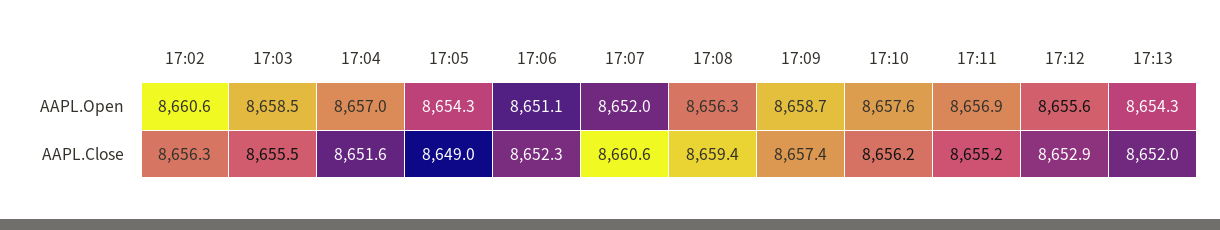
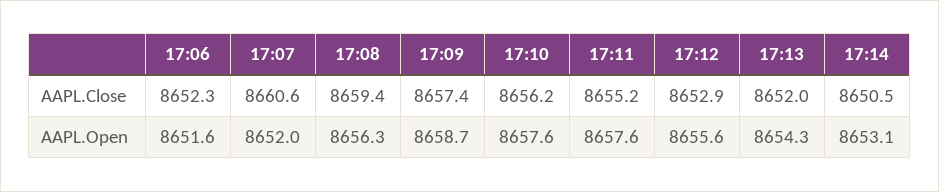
17:02, AAPL.Open: 8660.6 -> none
17:03, AAPL.Open: 8658.5 -> none
17:04, AAPL.Open: 8657 -> none
17:05, AAPL.Open: 8654.3 -> none
17:06, AAPL.Open: 8651.1 -> 8651.6
17:11, AAPL.Open: 8656.9 -> 8657.6
17:02, AAPL.Close: 8656.3 -> none
17:03, AAPL.Close: 8655.5 -> none
17:04, AAPL.Close: 8651.6 -> none
17:05, AAPL.Close: 8649 -> none
17:14, AAPL.Close: none -> 8650.5
17:14, AAPL.Open: none -> 8653.1

